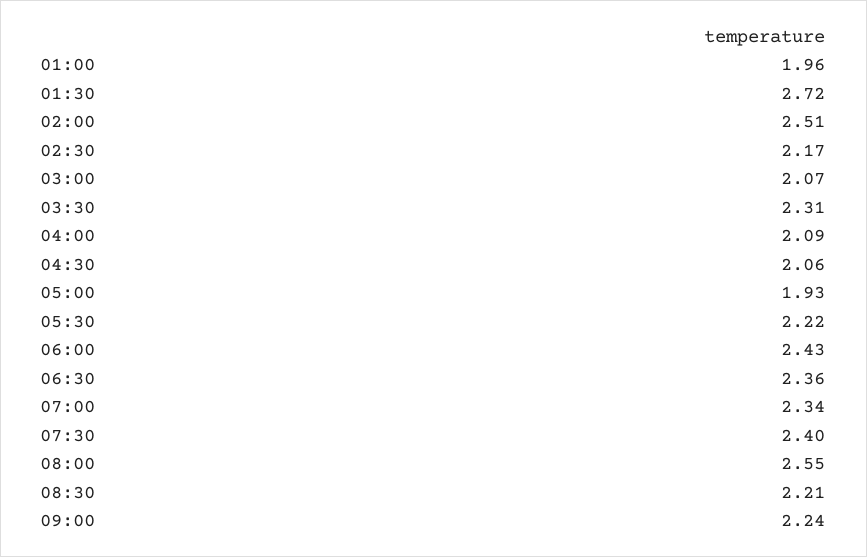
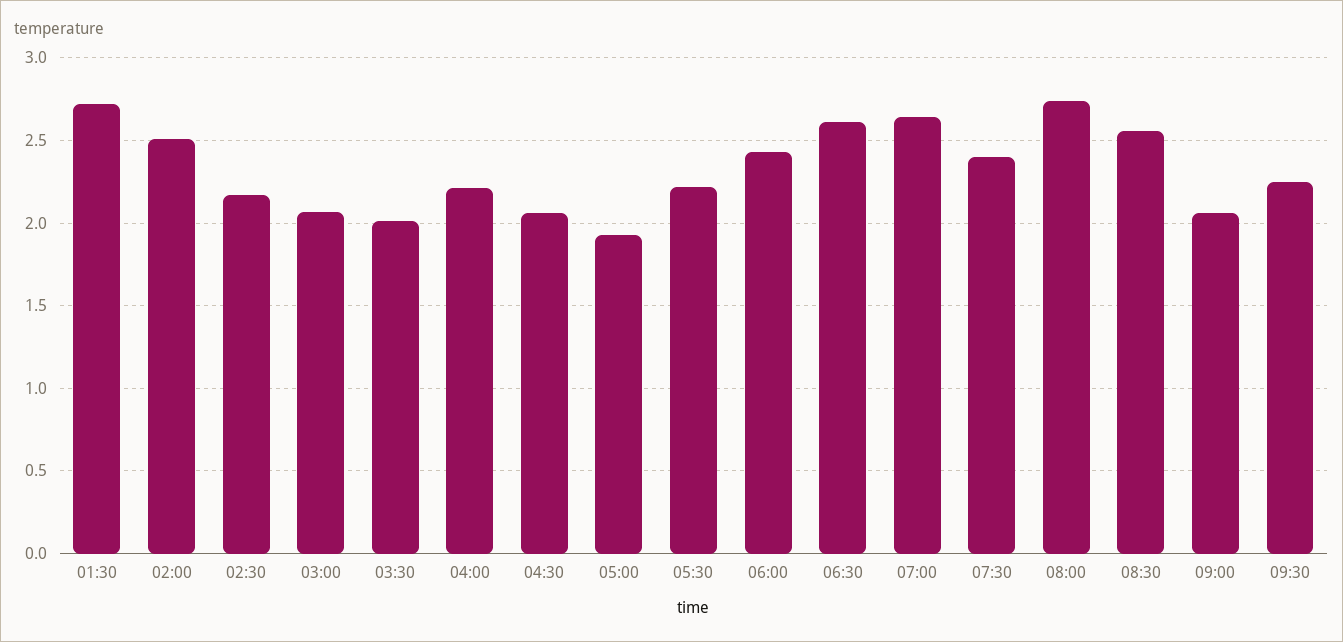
01:00: 1.96 -> none
03:30: 2.31 -> 2
04:00: 2.09 -> 2.2
06:30: 2.36 -> 2.6
07:00: 2.34 -> 2.65
08:00: 2.55 -> 2.75
08:30: 2.21 -> 2.55
09:00: 2.24 -> 2.05
09:30: none -> 2.25

